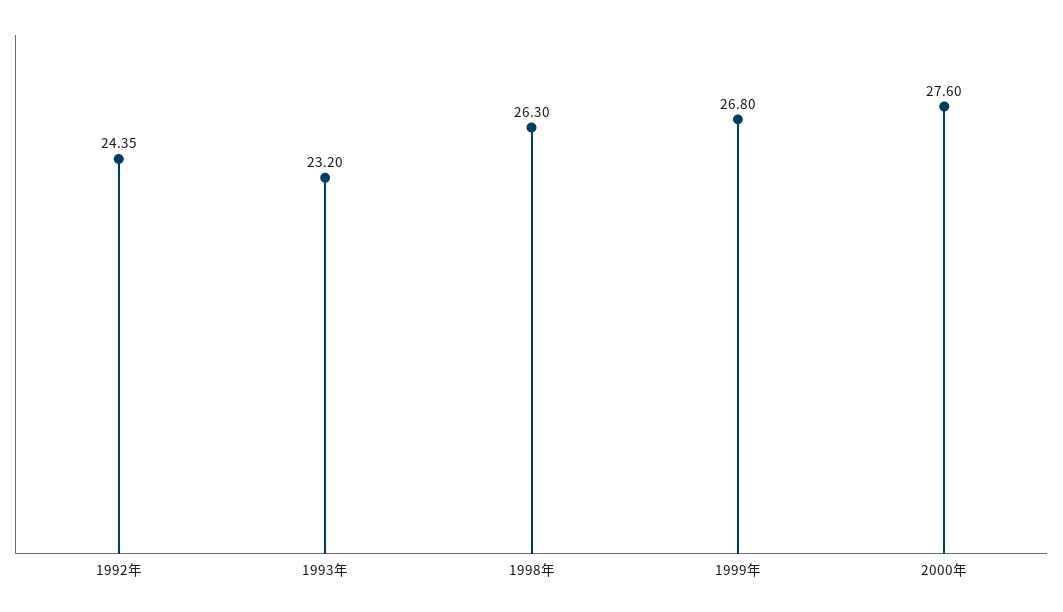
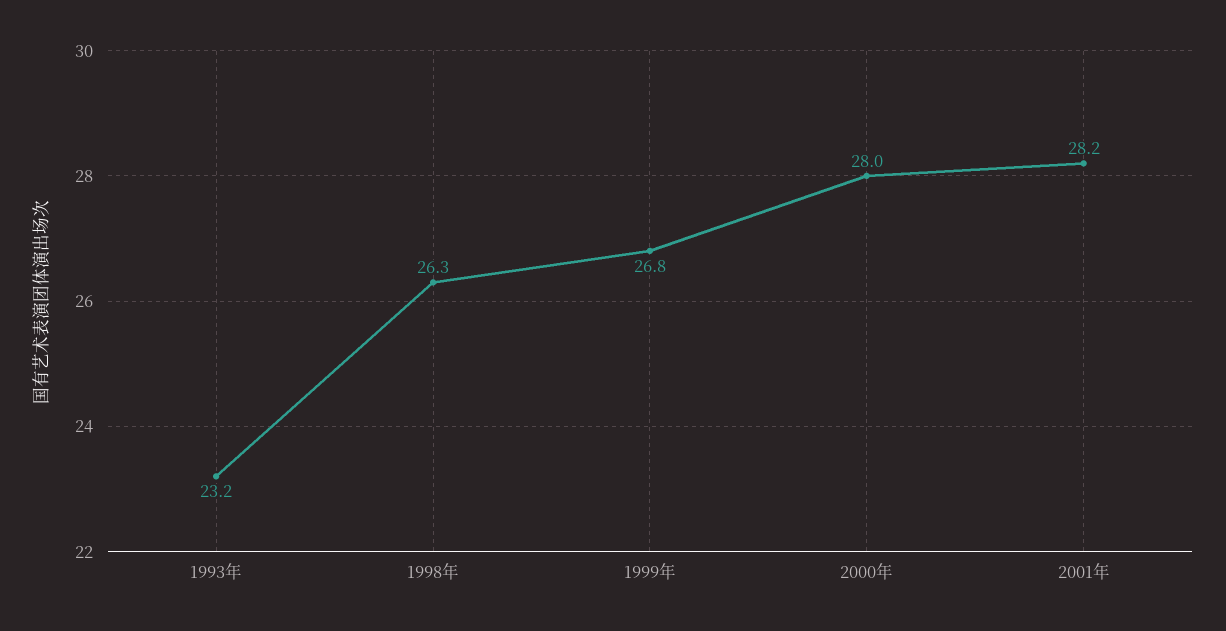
1992年: 24.35 -> none
2000年: 27.6 -> 28
2001年: none -> 28.2

